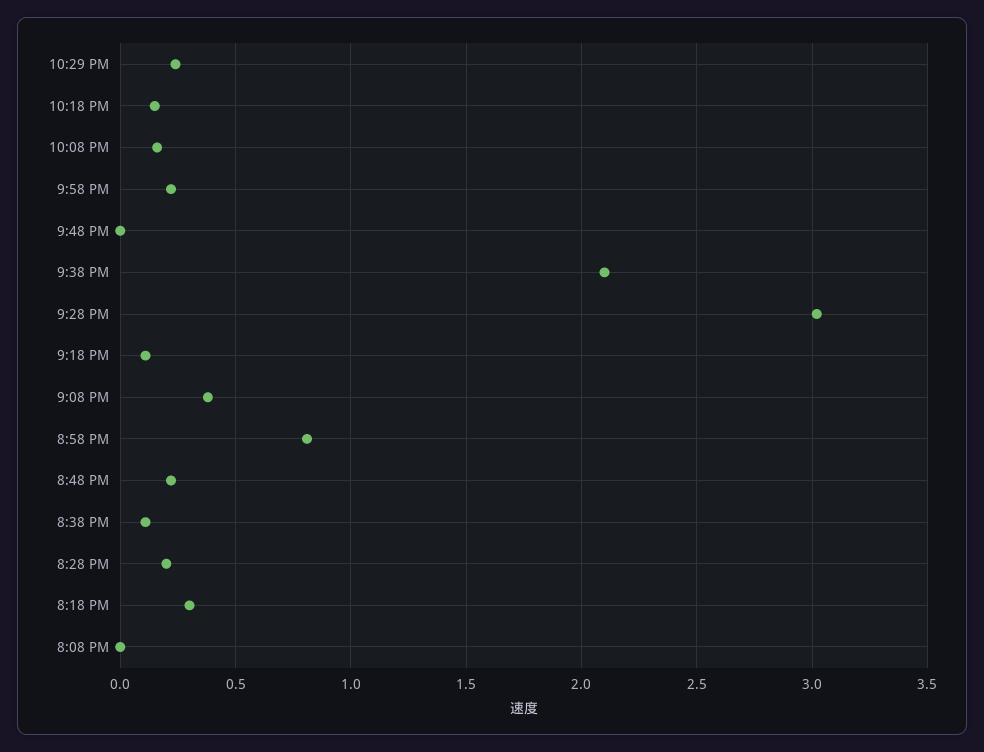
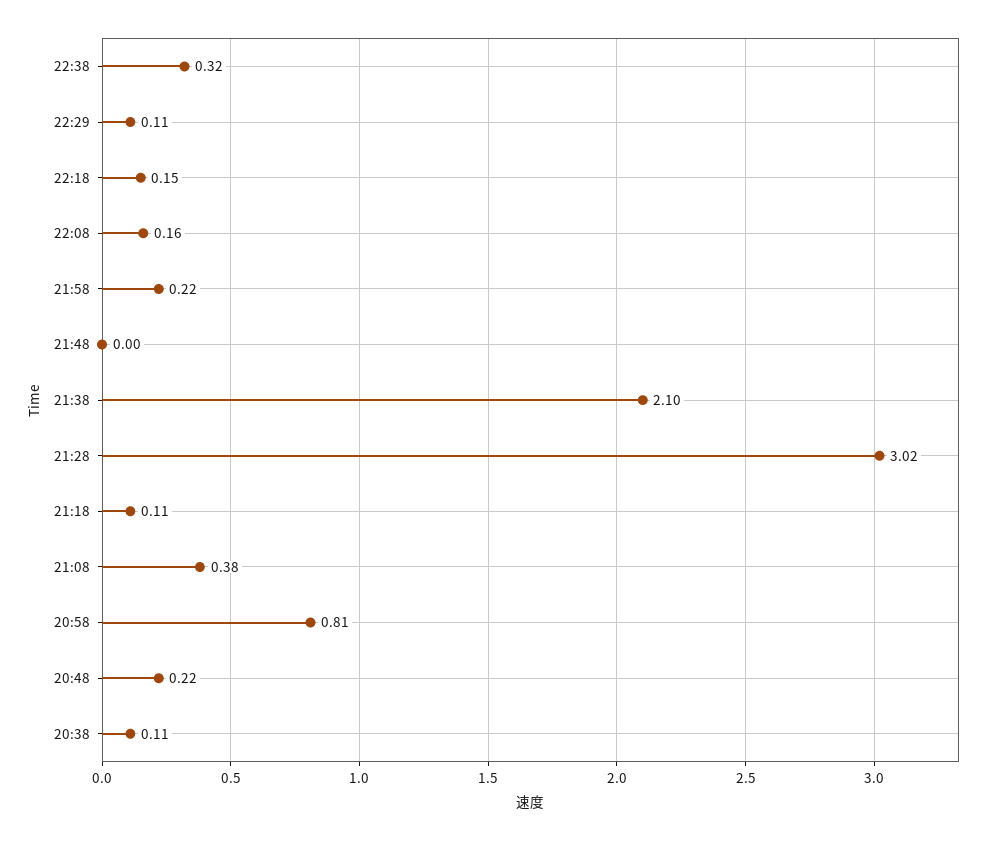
10:29 PM: 0.25 -> 0.11
8:28 PM: 0.2 -> none
8:18 PM: 0.3 -> none
8:08 PM: 0 -> none
22:38: none -> 0.32

